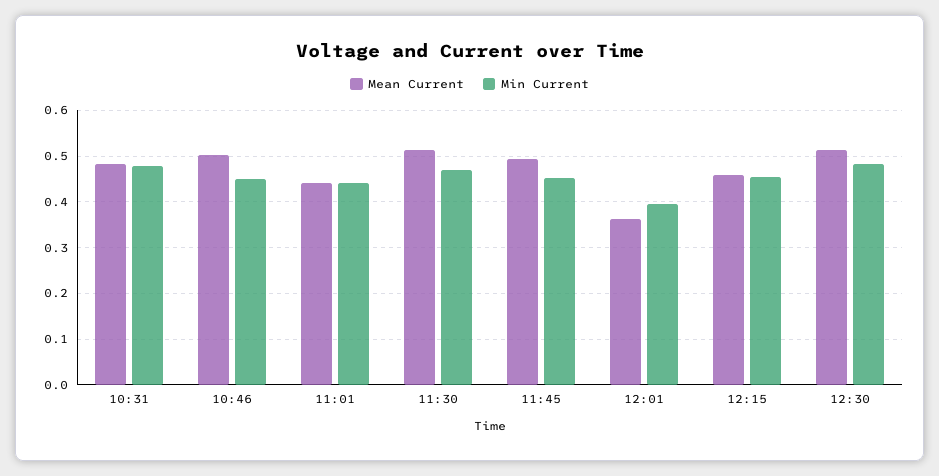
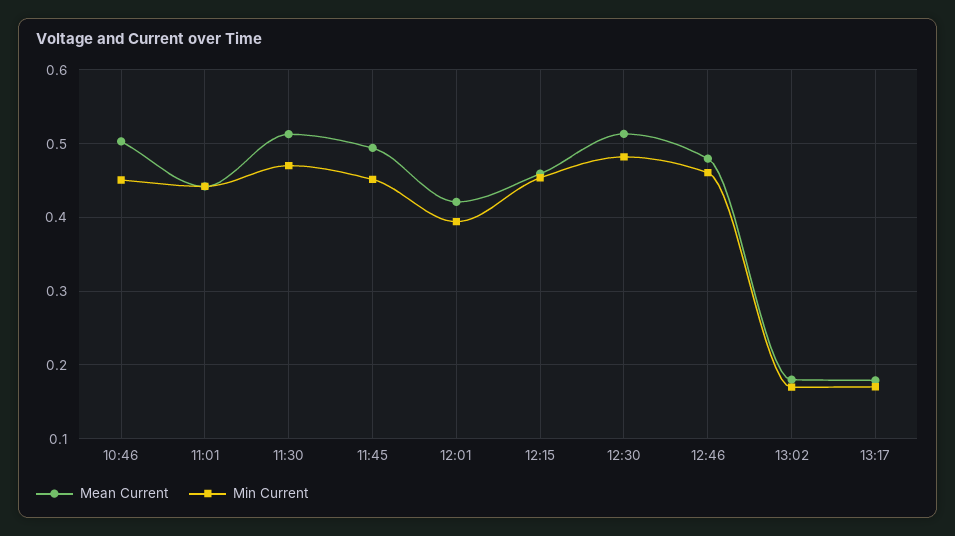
Mean Current, 10:31: 0.48 -> none
Min Current, 10:31: 0.48 -> none
Mean Current, 12:01: 0.36 -> 0.42
Mean Current, 12:46: none -> 0.48
Min Current, 12:46: none -> 0.46
Mean Current, 13:02: none -> 0.18
Min Current, 13:02: none -> 0.17
Mean Current, 13:17: none -> 0.18
Min Current, 13:17: none -> 0.17

